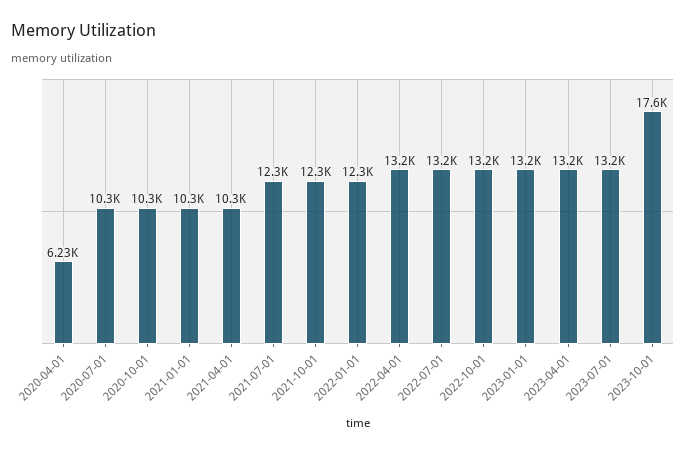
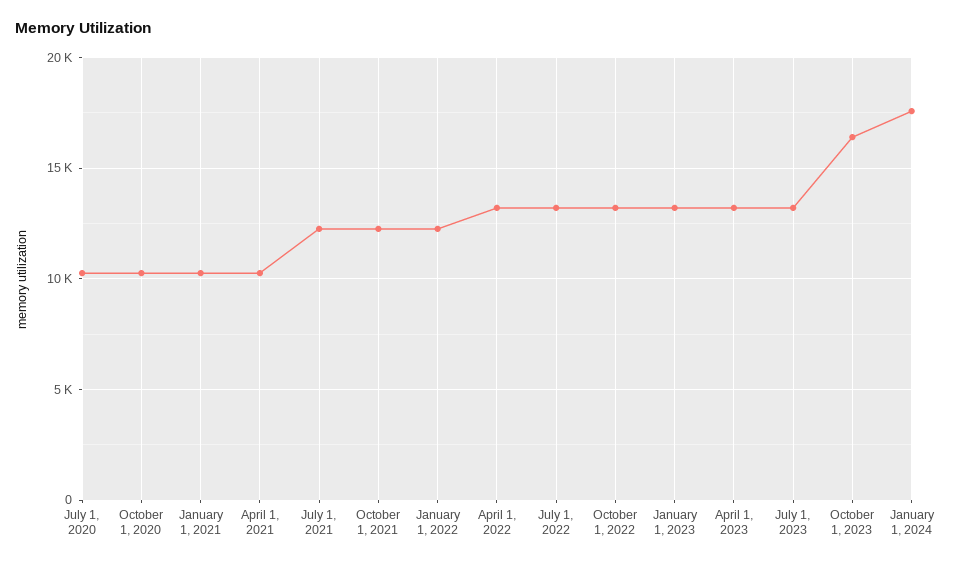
2020-04-01: 6230 -> none
2023-10-01: 17600 -> 16500
January 1, 2024: none -> 17500

